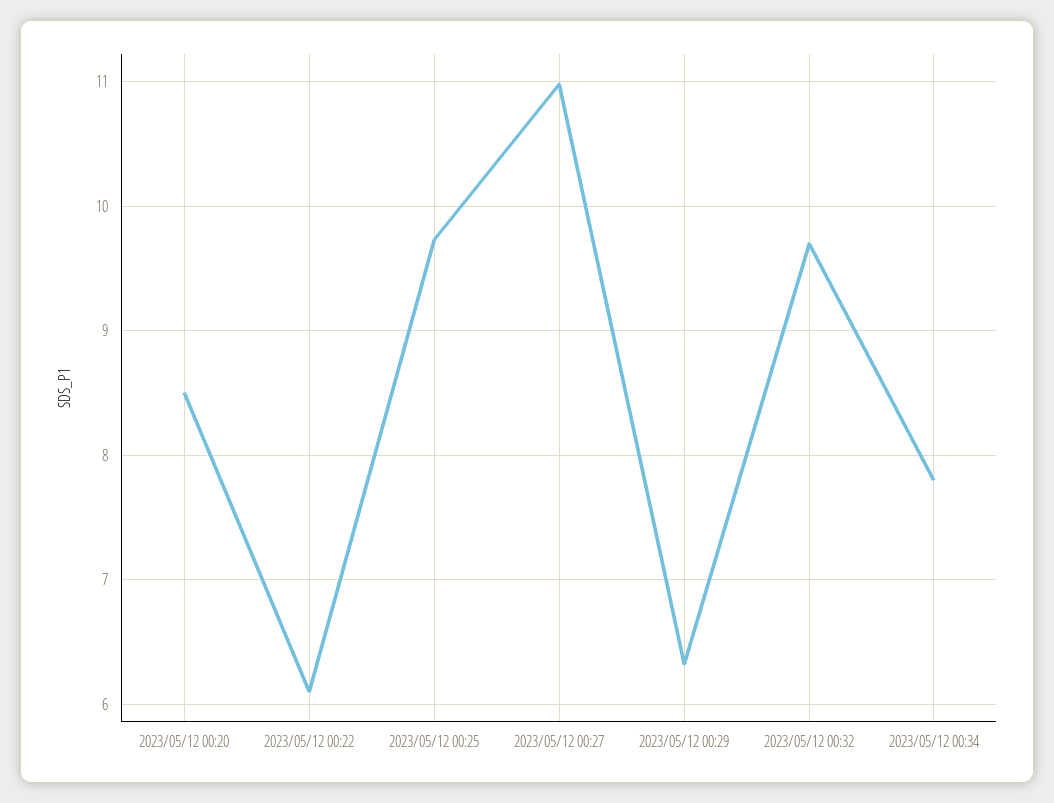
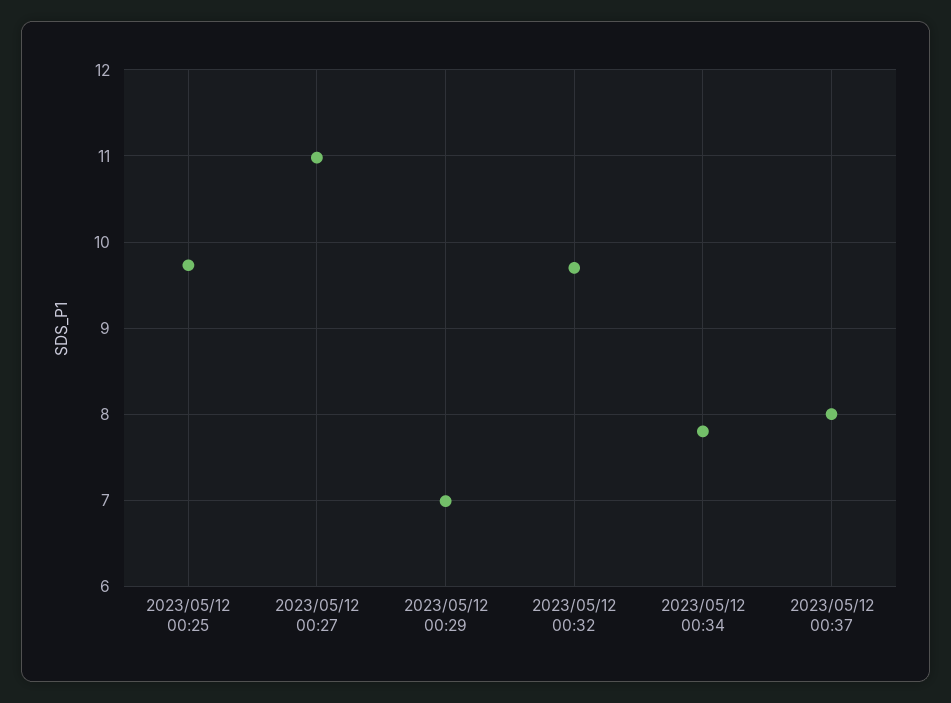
2023/05/12 00:20: 8.5 -> none
2023/05/12 00:22: 6.1 -> none
2023/05/12 00:29: 6.3 -> 7
2023/05/12 00:37: none -> 8

